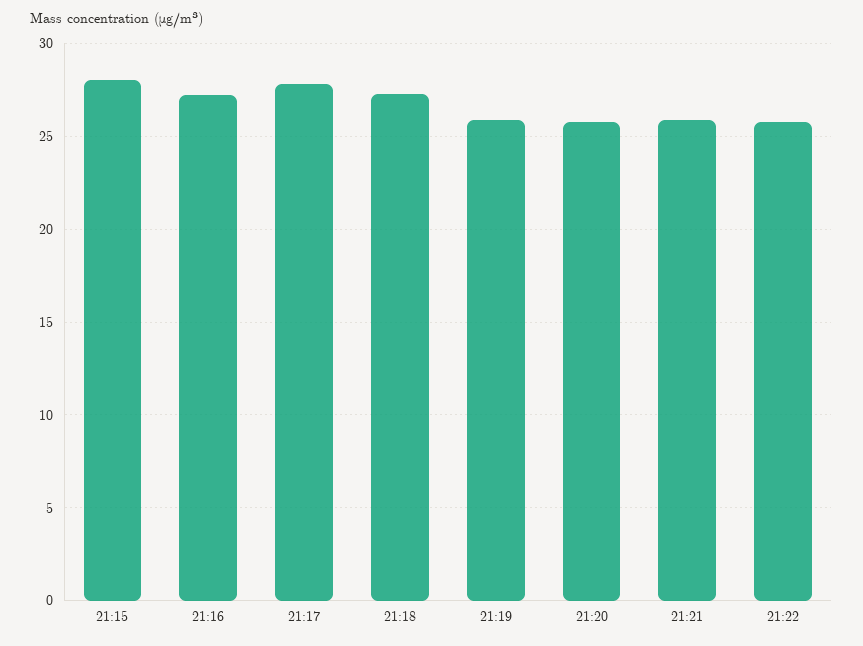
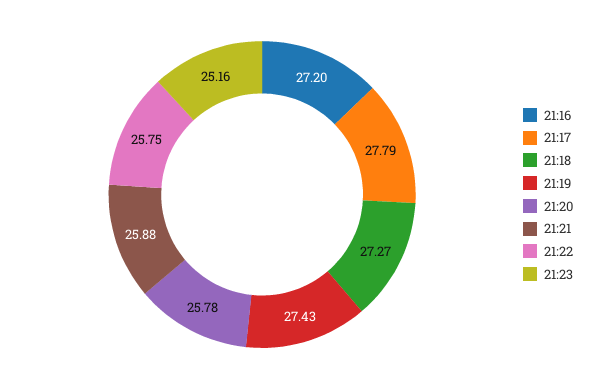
21:15: 28 -> none
21:19: 26 -> 27.43
21:23: none -> 25.16

